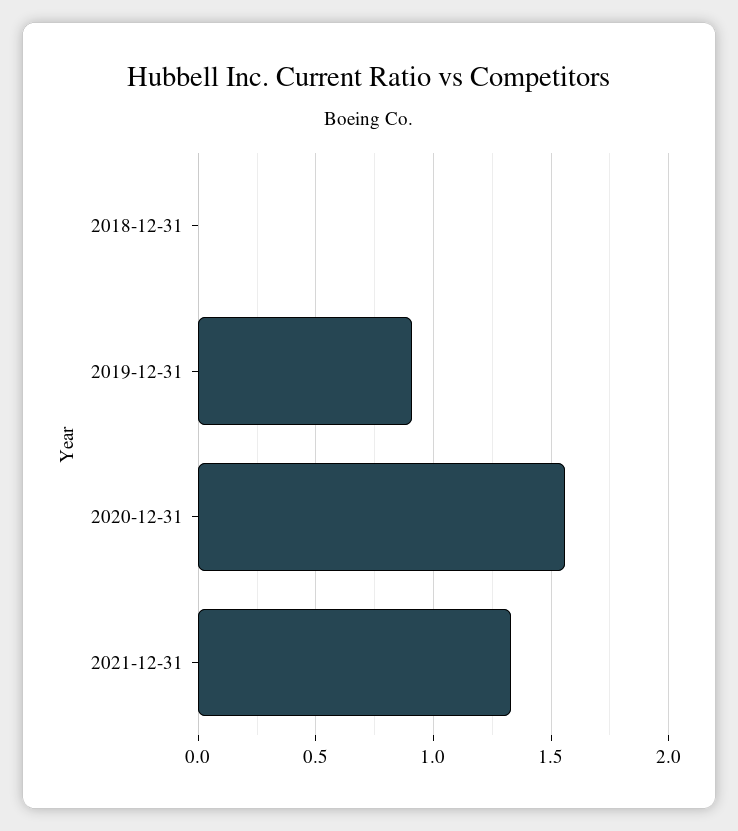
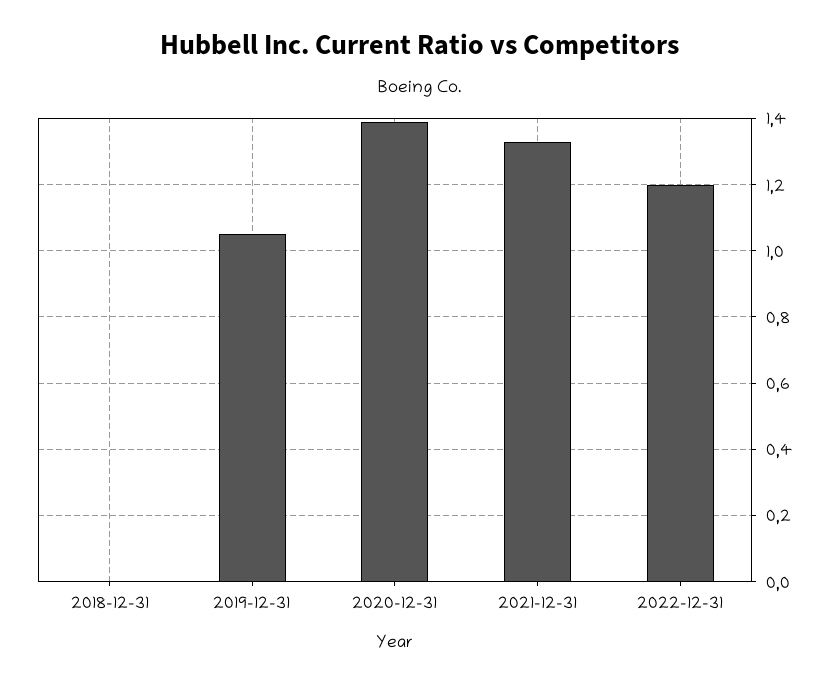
2019-12-31: 0.9 -> 1.05
2020-12-31: 1.55 -> 1.4
2022-12-31: none -> 1.2

